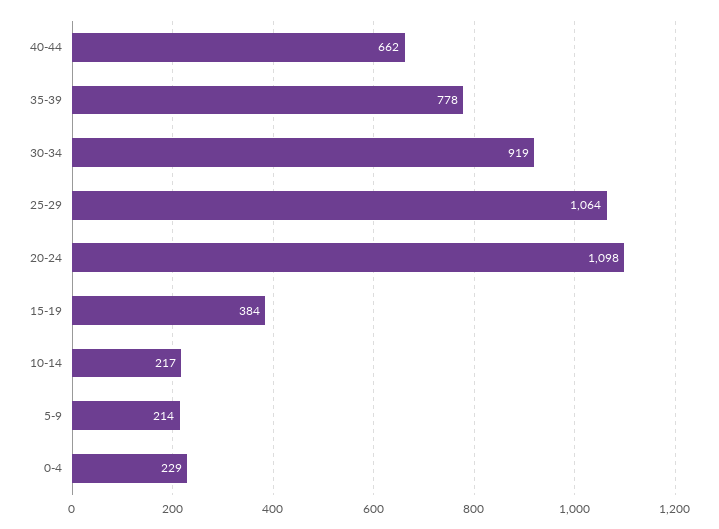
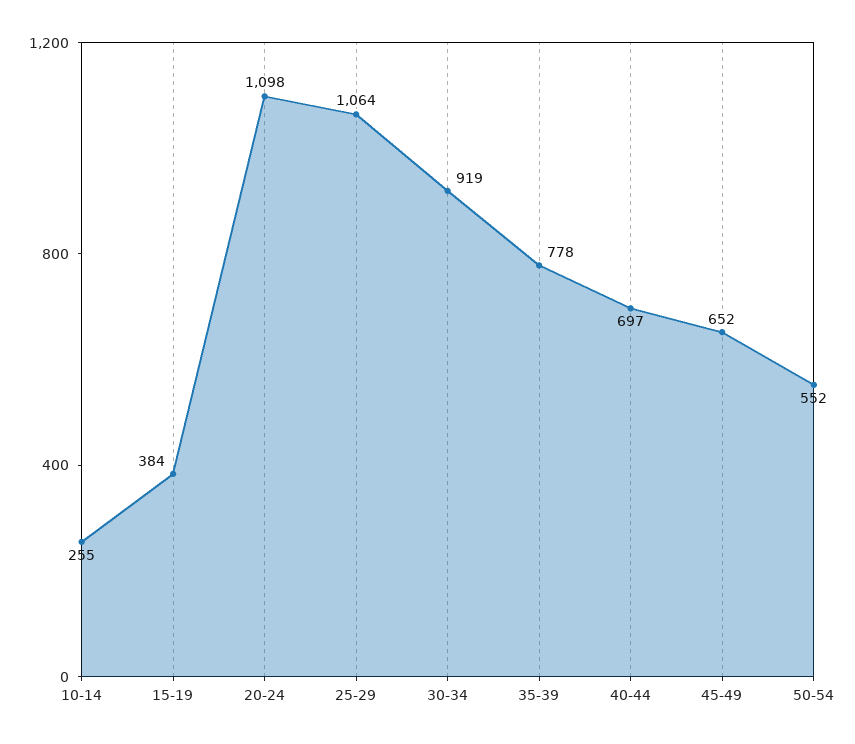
40-44: 662 -> 697
10-14: 217 -> 255
5-9: 214 -> none
0-4: 229 -> none
45-49: none -> 652
50-54: none -> 552

